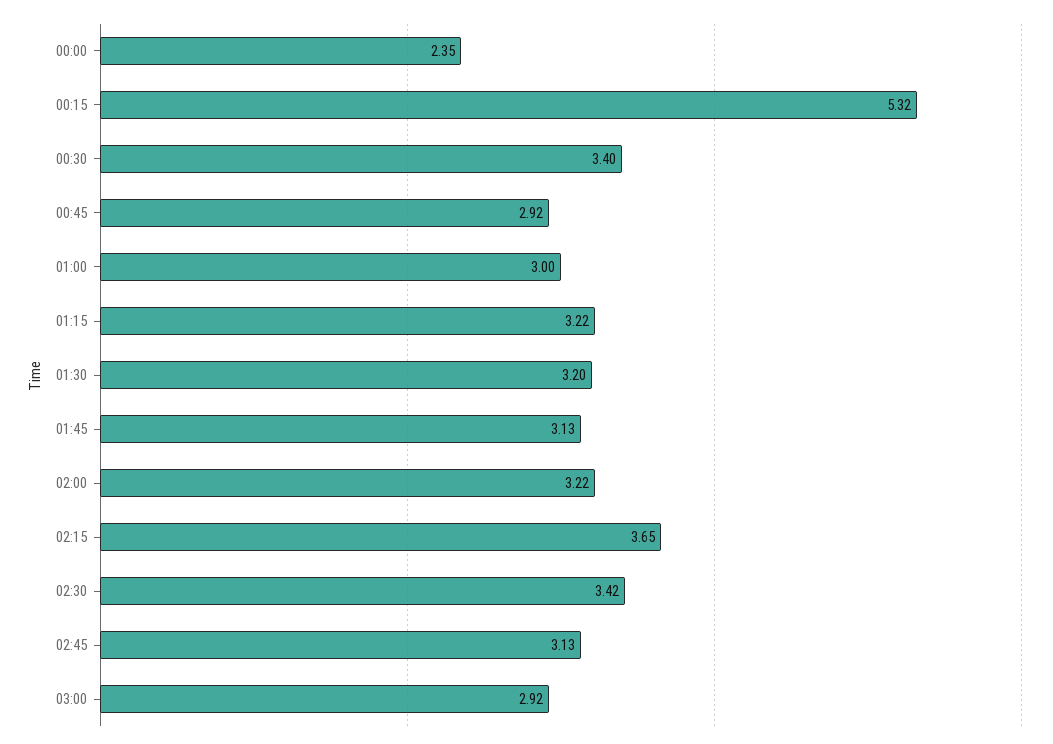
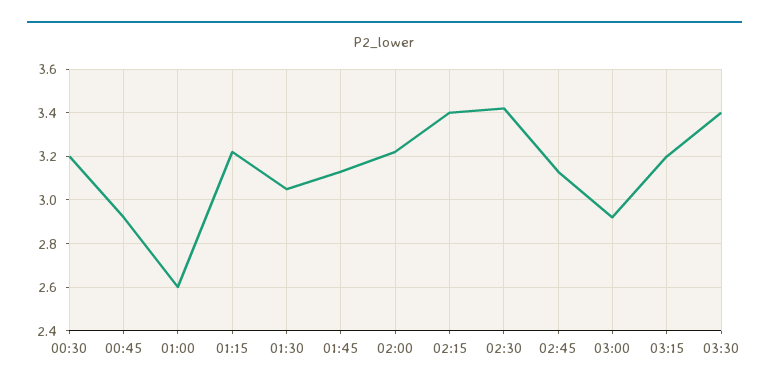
00:00: 2.35 -> none
00:15: 5.32 -> none
00:30: 3.4 -> 3.2
01:00: 3 -> 2.6
01:30: 3.2 -> 3.05
02:15: 3.65 -> 3.4
03:15: none -> 3.2
03:30: none -> 3.4

